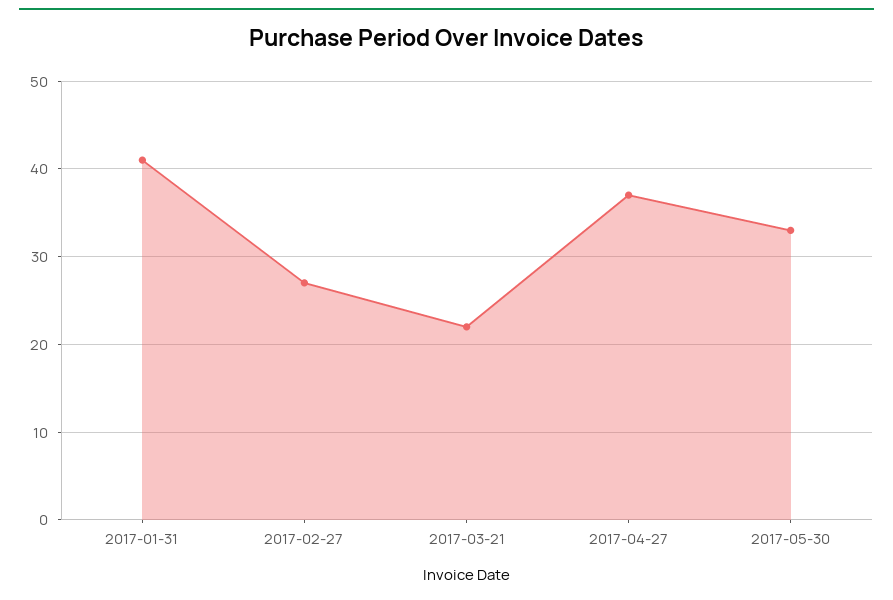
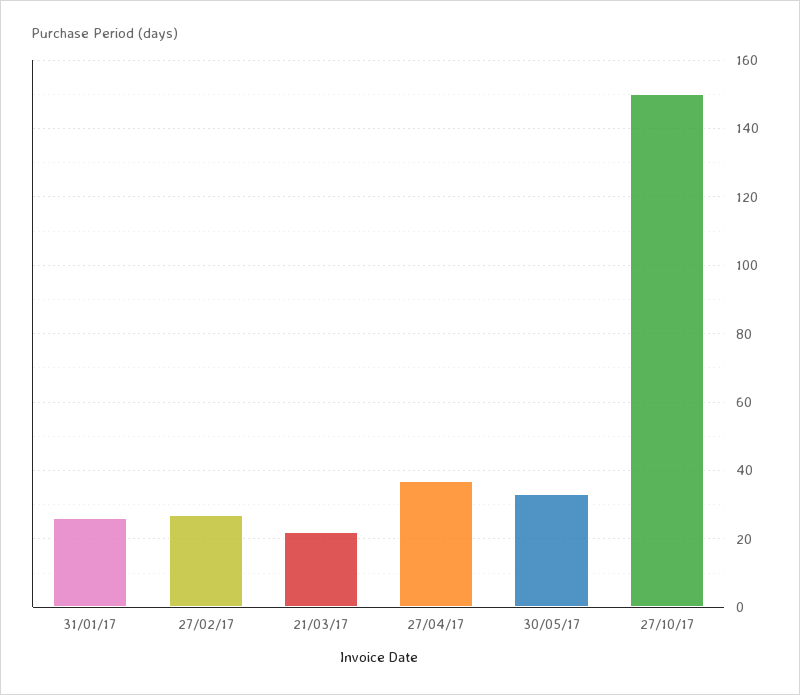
2017-01-31: 41 -> 25
27/10/17: none -> 150

